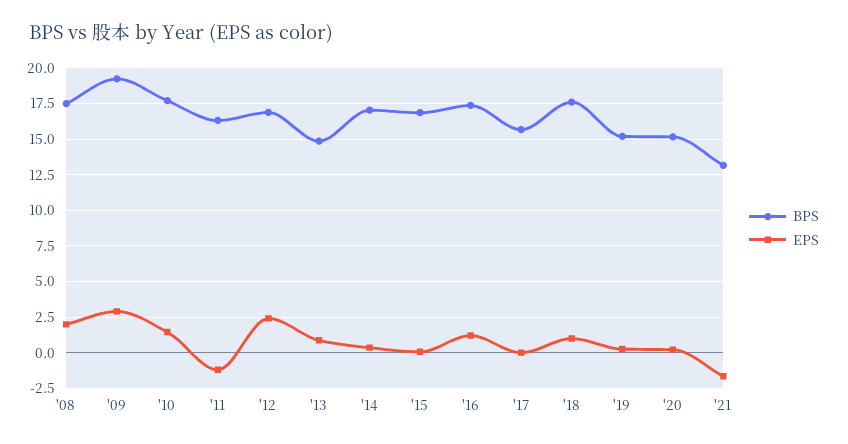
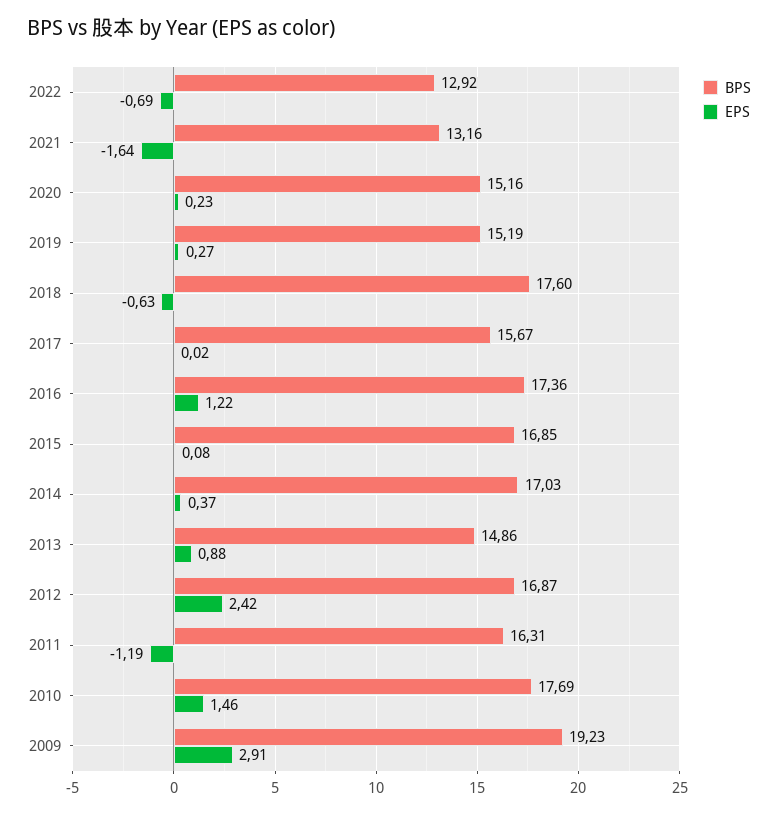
BPS, '08: 17.5 -> none
EPS, '08: 2 -> none
EPS, '18: 1 -> -0.63
BPS, 2022: none -> 12.92
EPS, 2022: none -> -0.69

